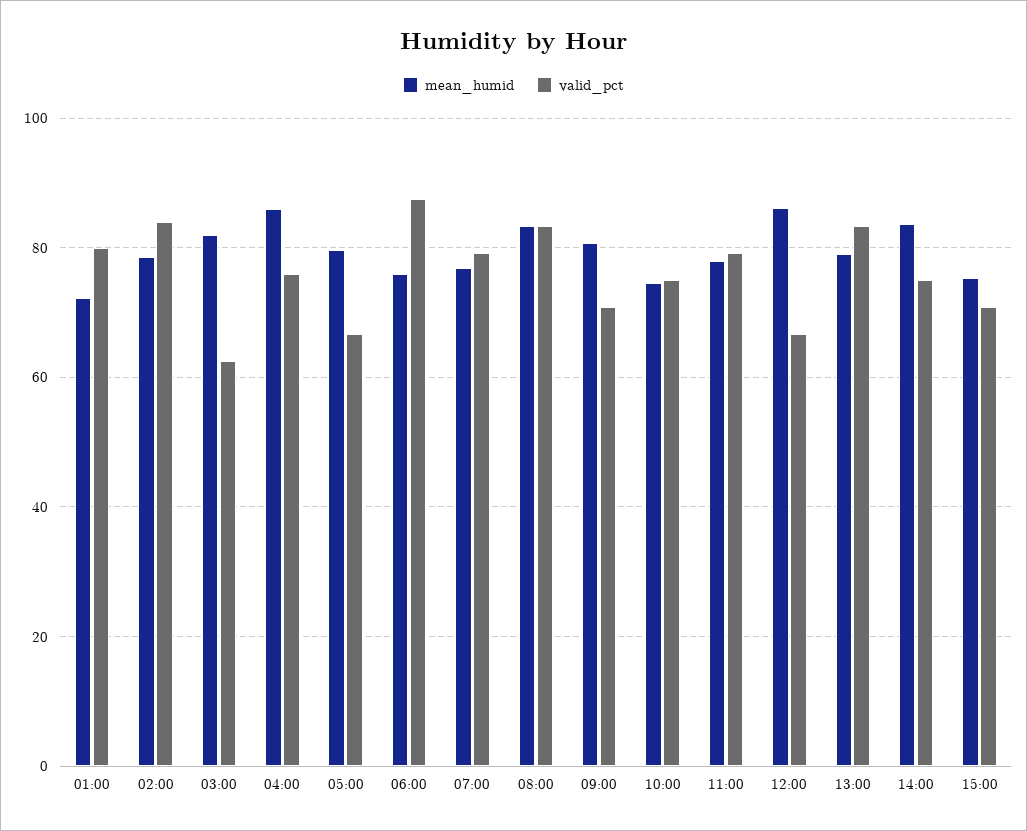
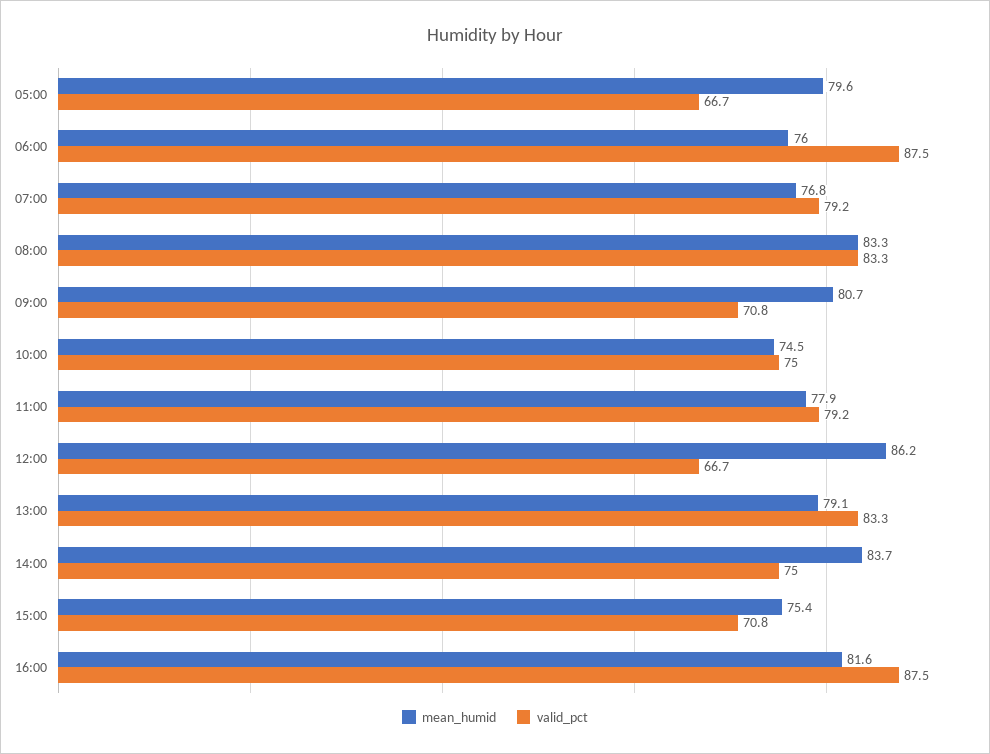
mean_humid, 01:00: 72 -> none
valid_pct, 01:00: 80 -> none
mean_humid, 02:00: 78 -> none
valid_pct, 02:00: 84 -> none
mean_humid, 03:00: 82 -> none
valid_pct, 03:00: 62 -> none
mean_humid, 04:00: 86 -> none
valid_pct, 04:00: 76 -> none
mean_humid, 16:00: none -> 81.6
valid_pct, 16:00: none -> 87.5

